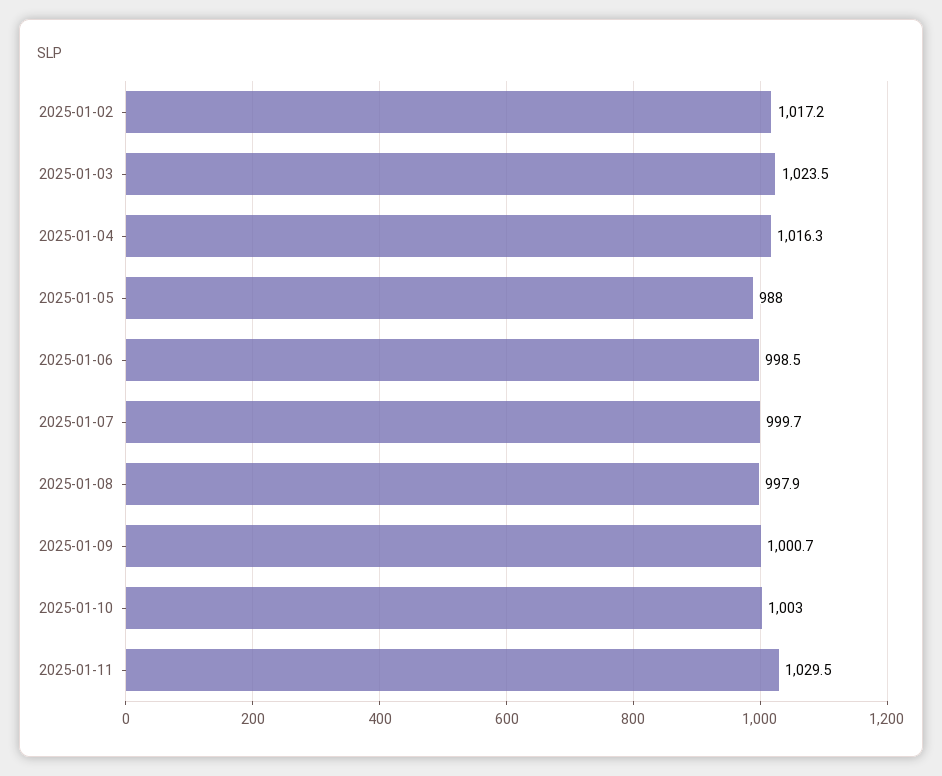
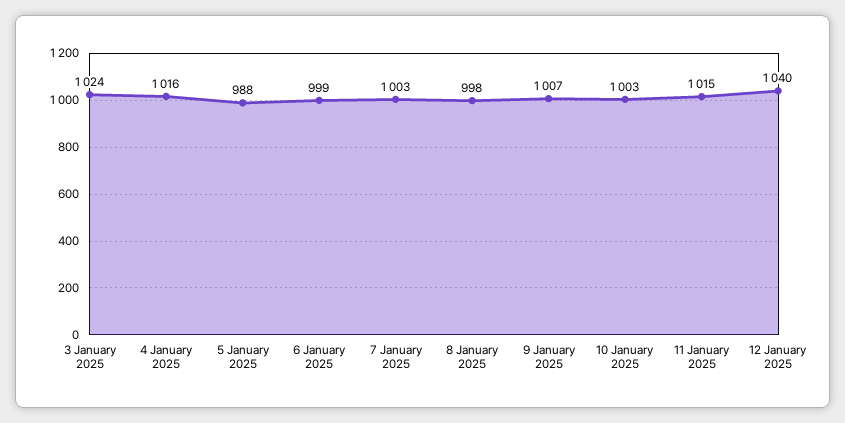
2025-01-02: 1017.2 -> none
2025-01-07: 999.7 -> 1003
2025-01-09: 1000.7 -> 1007
2025-01-11: 1029.5 -> 1015
12 January 2025: none -> 1040

